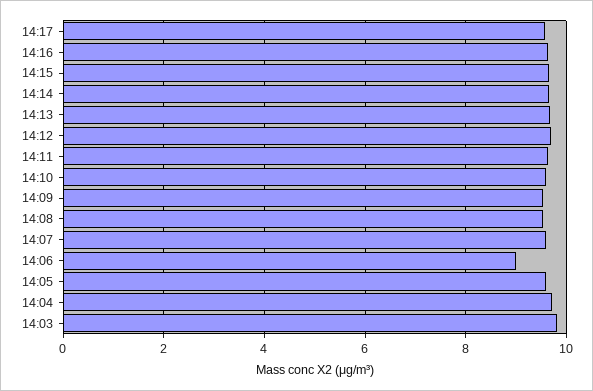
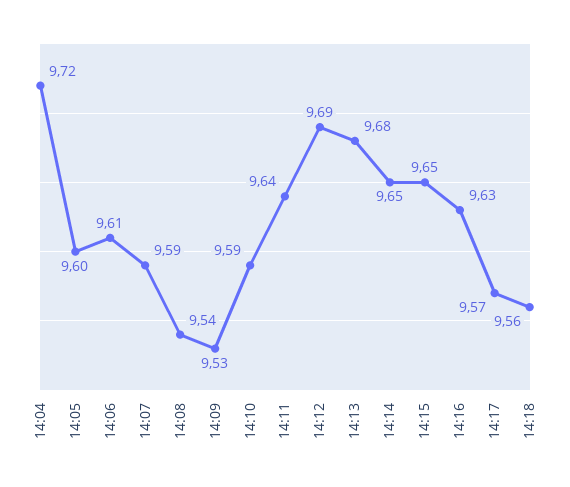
14:06: 9 -> 9.61
14:03: 9.8 -> none
14:18: none -> 9.56

